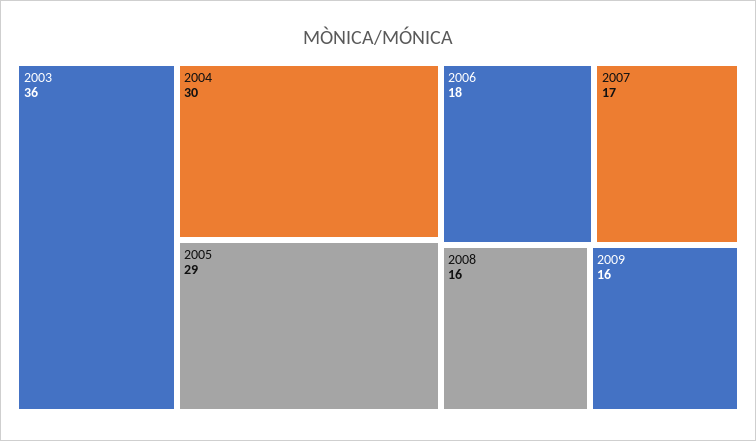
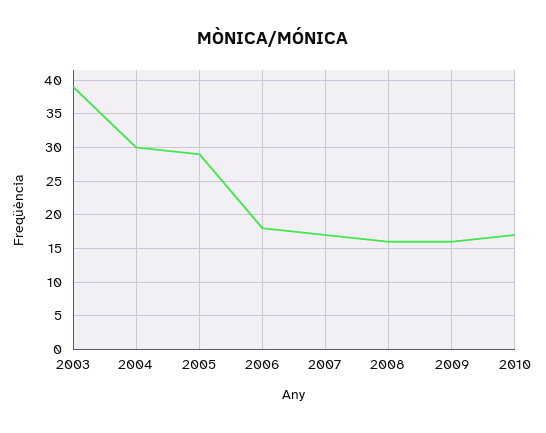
2003: 36 -> 39
2010: none -> 17

